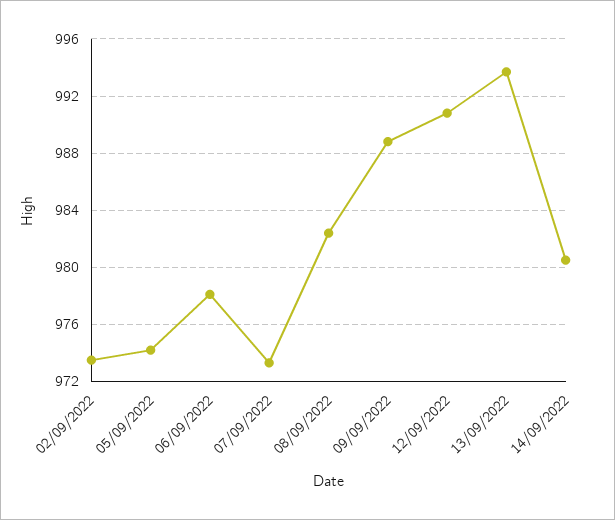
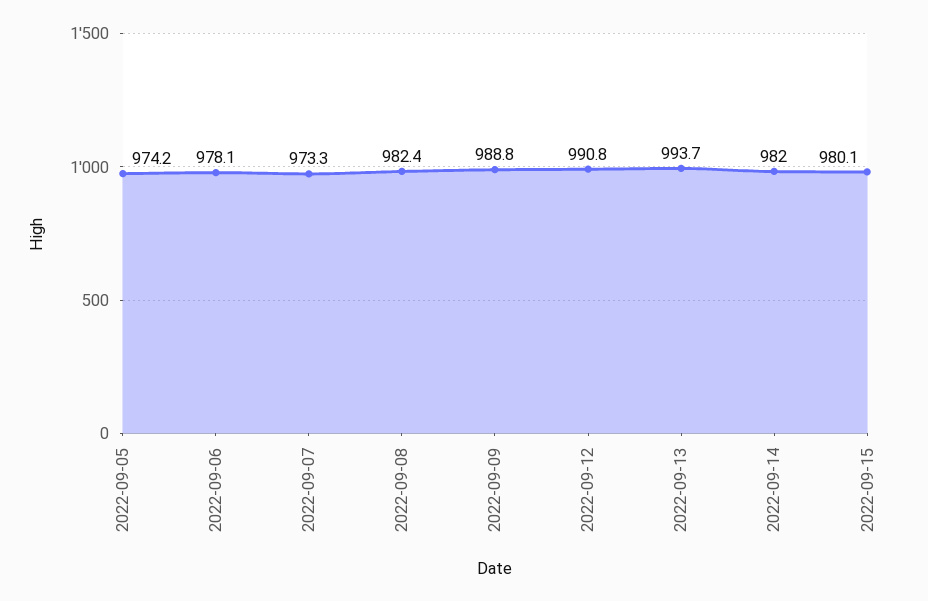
02/09/2022: 973.5 -> none
14/09/2022: 980.5 -> 982
2022-09-15: none -> 980.1

